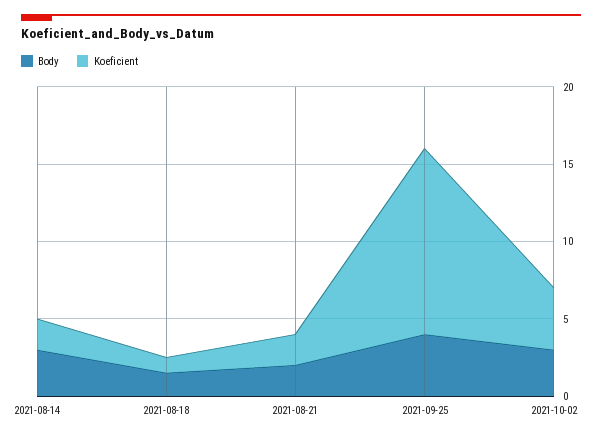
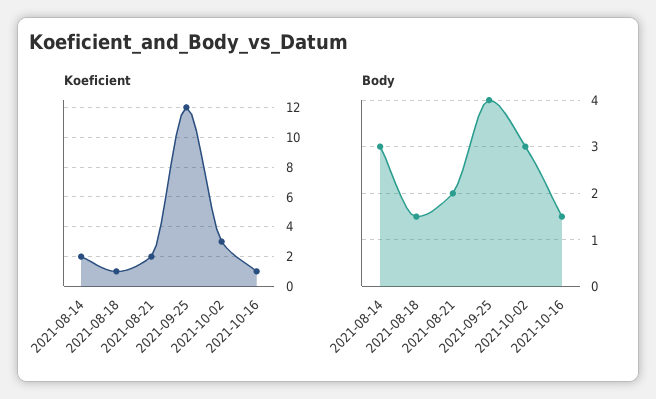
Koeficient, 2021-10-02: 4 -> 3
Koeficient, 2021-10-16: none -> 1
Body, 2021-10-16: none -> 1.5

